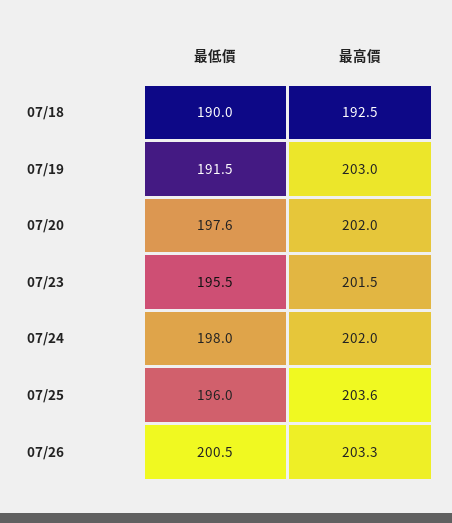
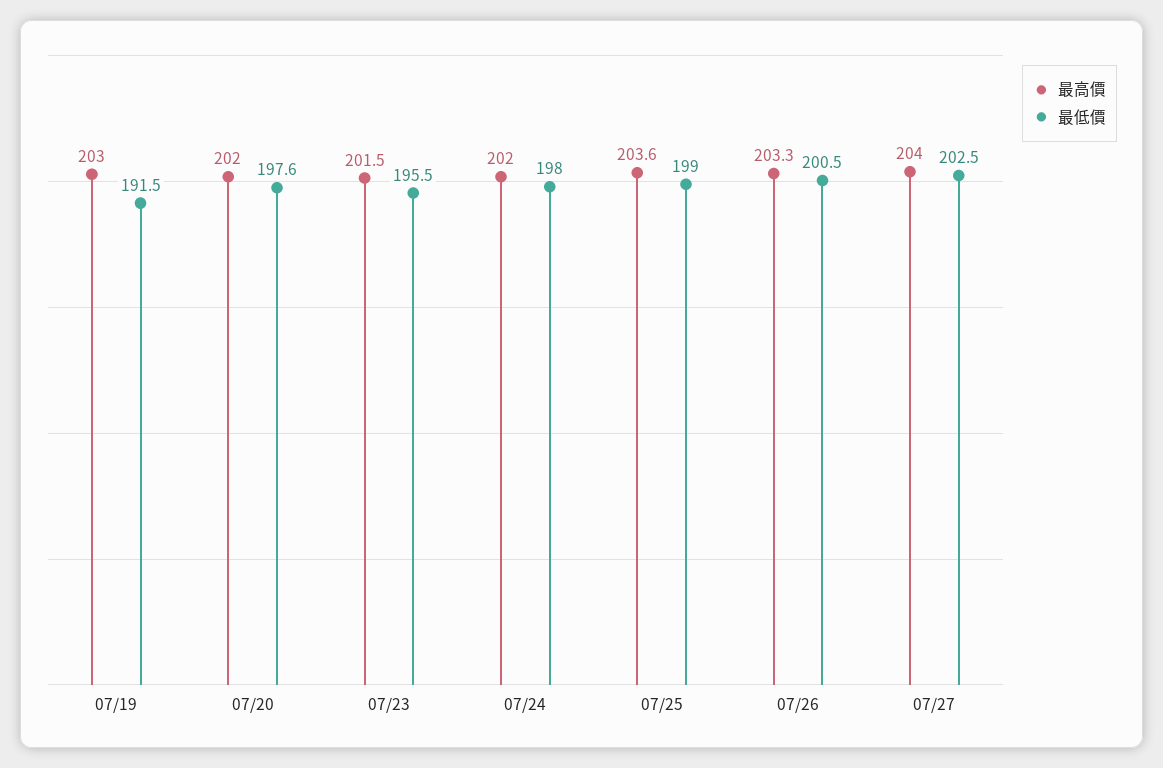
最低價, 07/18: 190 -> none
最高價, 07/18: 192.5 -> none
最低價, 07/25: 196 -> 199
最高價, 07/27: none -> 204
最低價, 07/27: none -> 202.5

